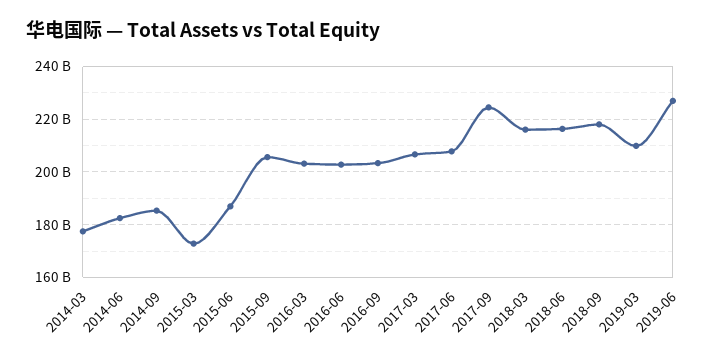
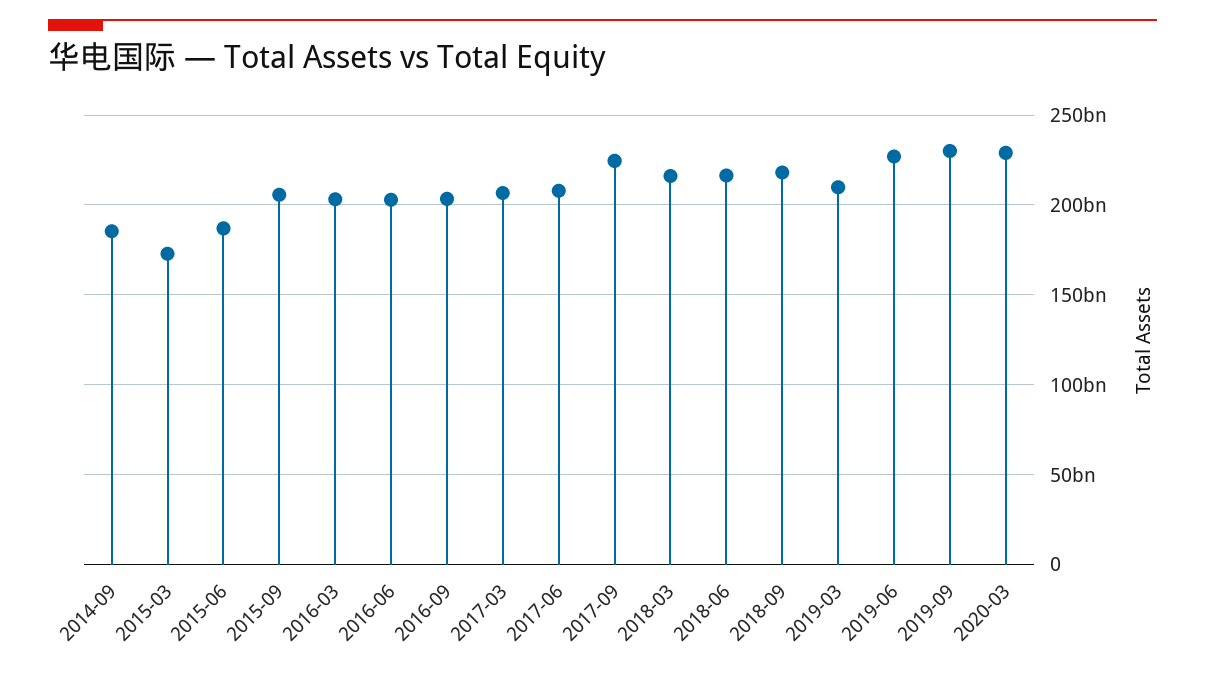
2014-03: 177500000000 -> none
2014-06: 182500000000 -> none
2019-09: none -> 230000000000
2020-03: none -> 230000000000

